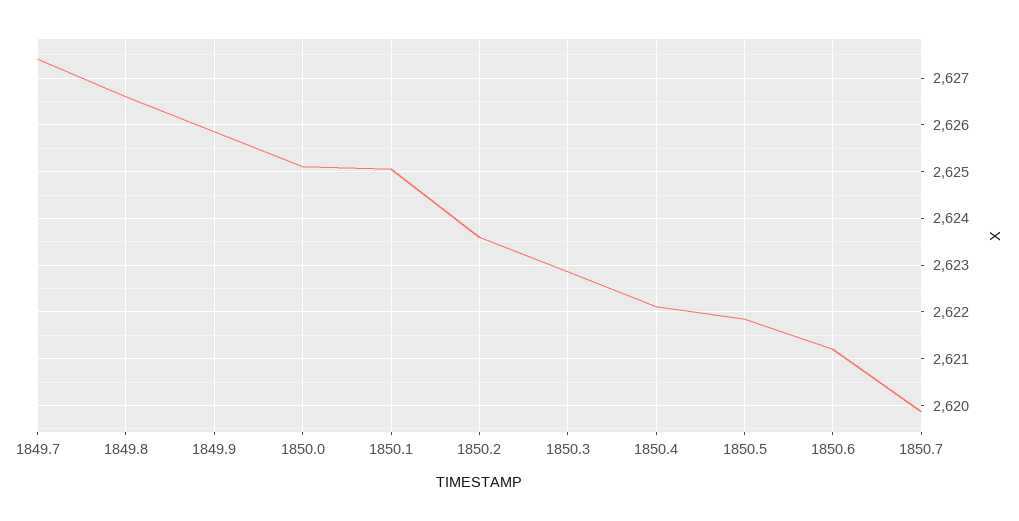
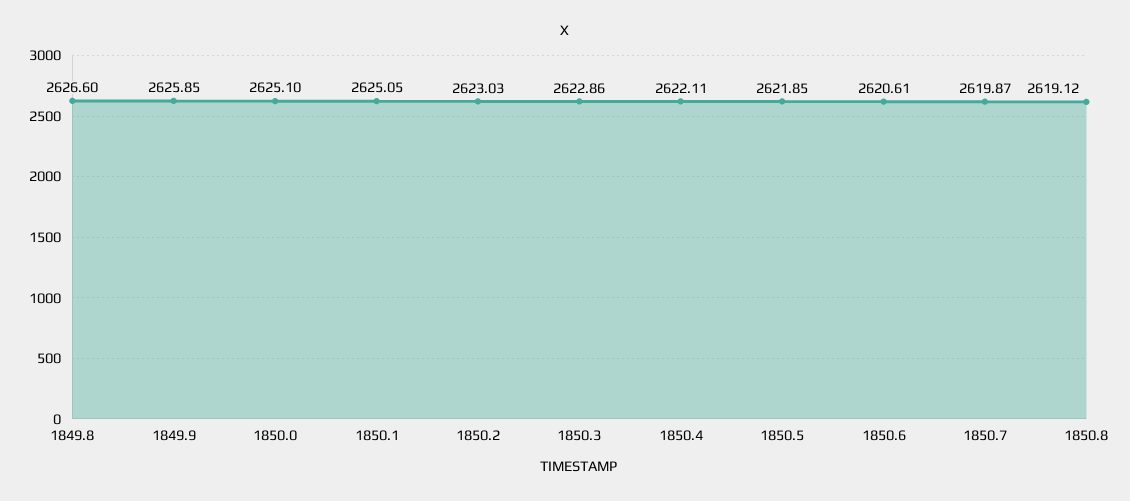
1849.7: 2627.4 -> none
1850.2: 2623.6 -> 2623.03
1850.6: 2621.2 -> 2620.61
1850.8: none -> 2619.12

